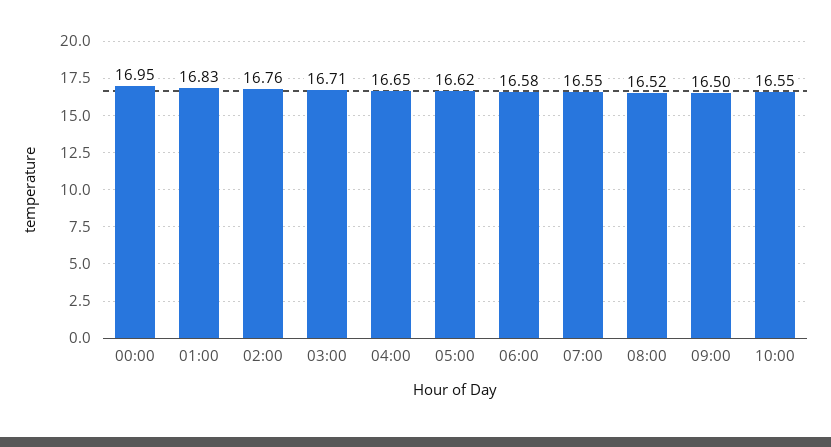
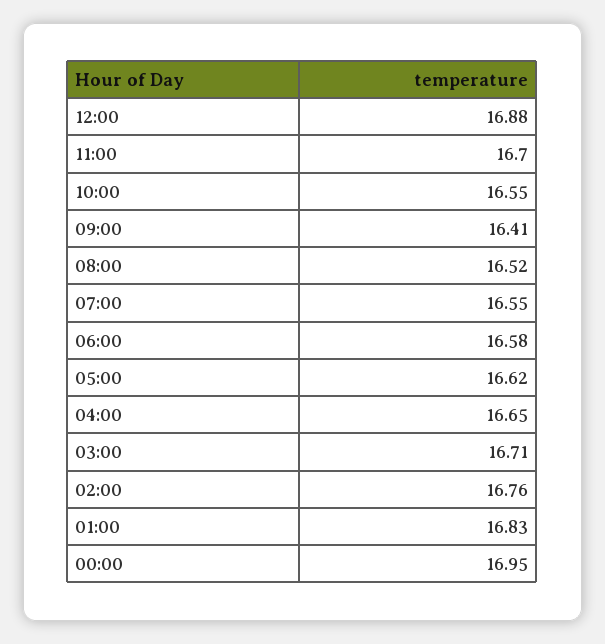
09:00: 16.5 -> 16.41
12:00: none -> 16.88
11:00: none -> 16.7

